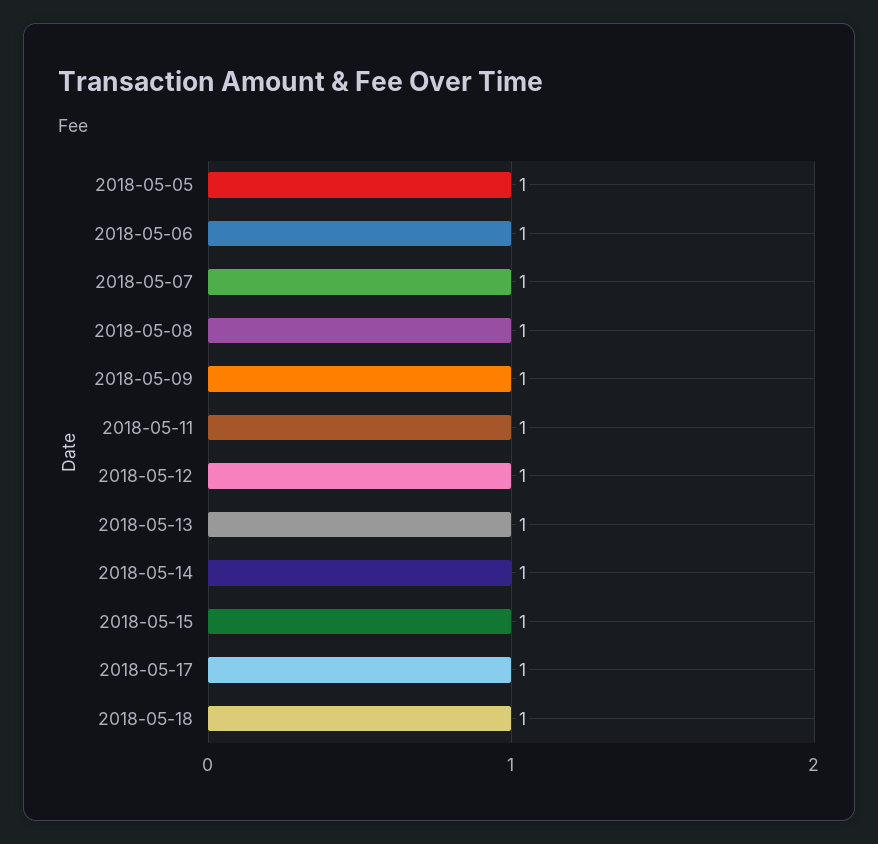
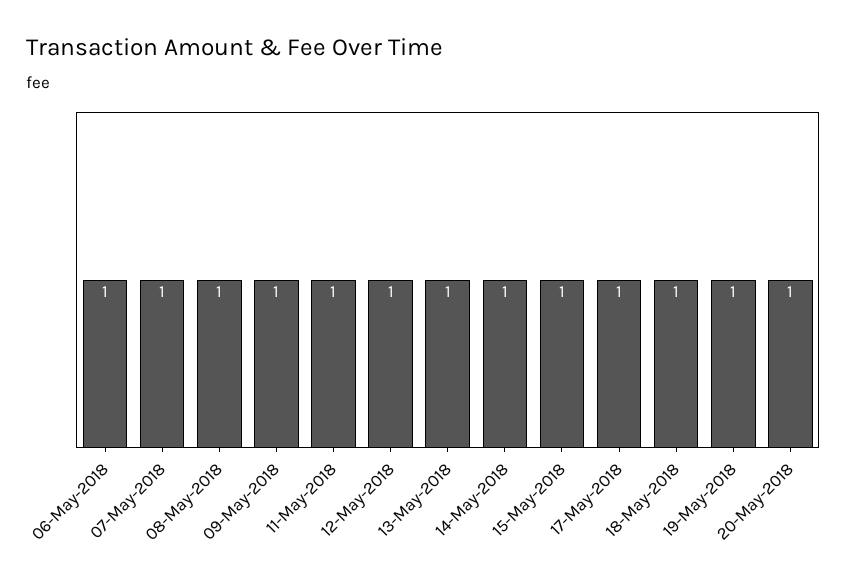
2018-05-05: 1 -> none
19-May-2018: none -> 1
20-May-2018: none -> 1

